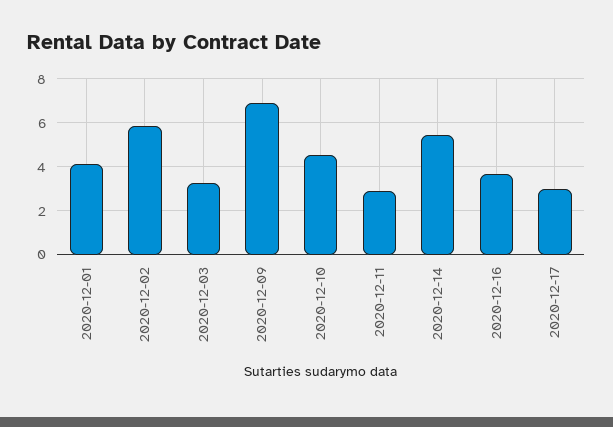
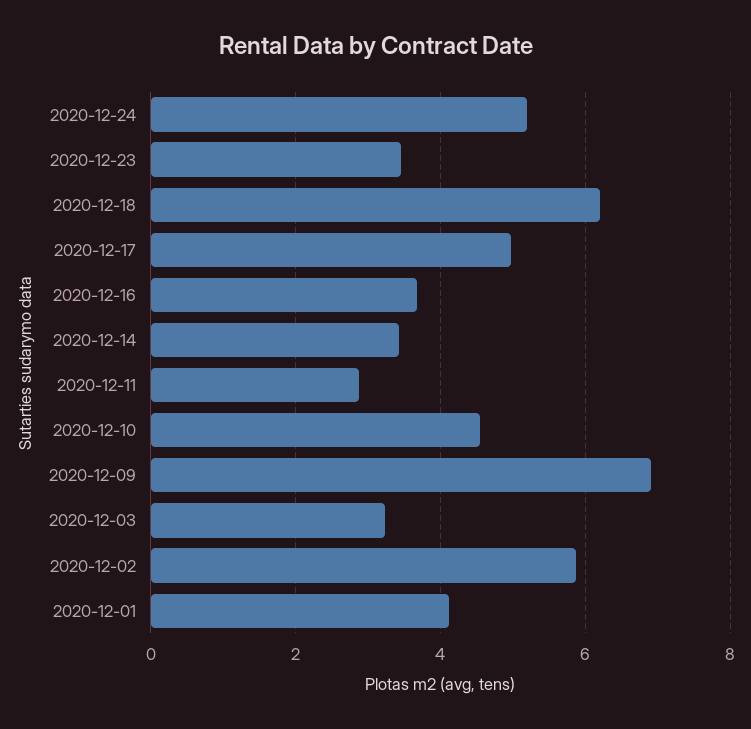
2020-12-14: 5.5 -> 3.4
2020-12-17: 3 -> 5
2020-12-24: none -> 5.2
2020-12-23: none -> 3.4
2020-12-18: none -> 6.2

